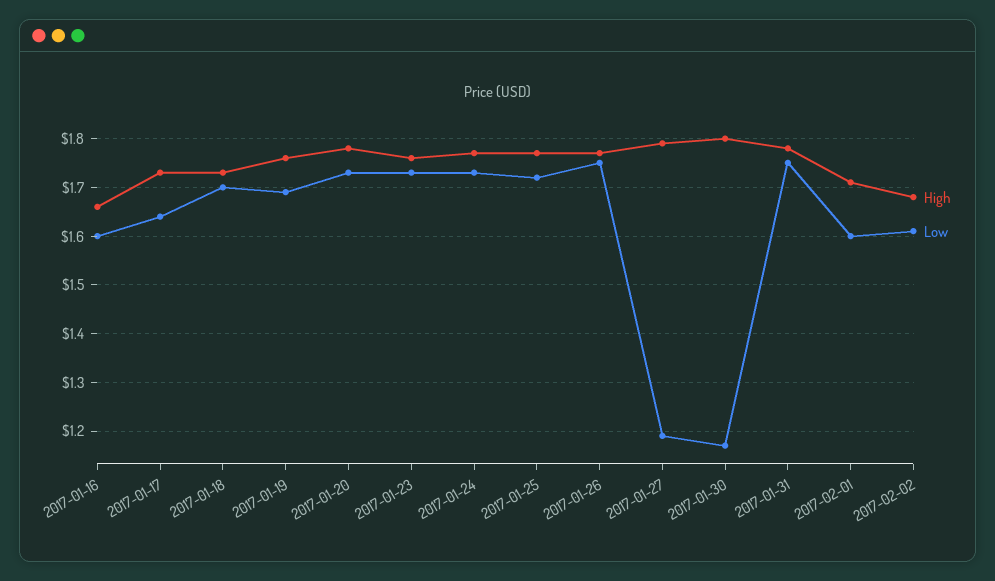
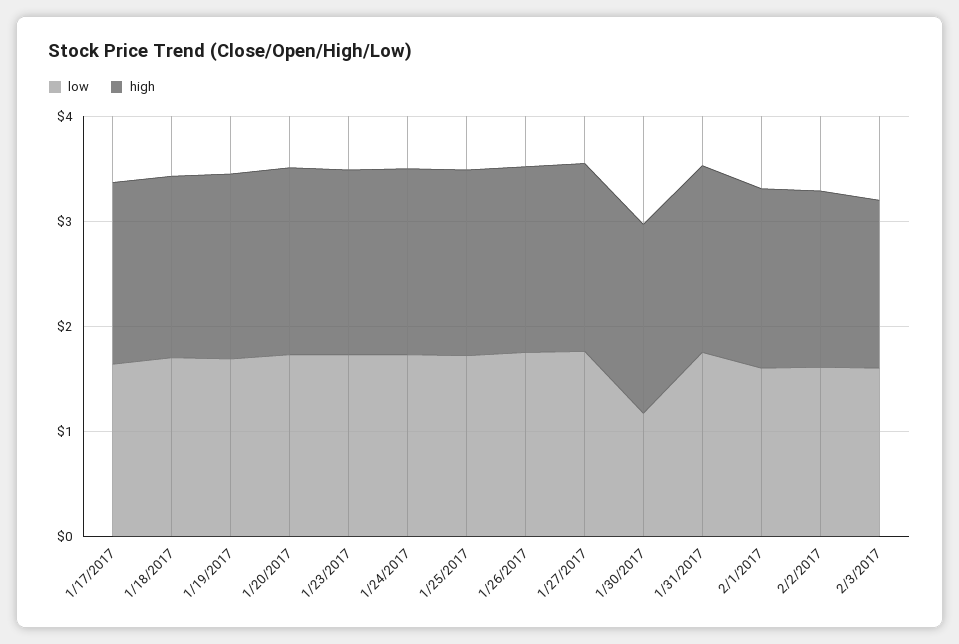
High, 2017-01-16: 1.65 -> none
Low, 2017-01-16: 1.6 -> none
Low, 2017-01-27: 1.2 -> 1.8
Low, 2/3/2017: none -> 1.6
High, 2/3/2017: none -> 1.6

